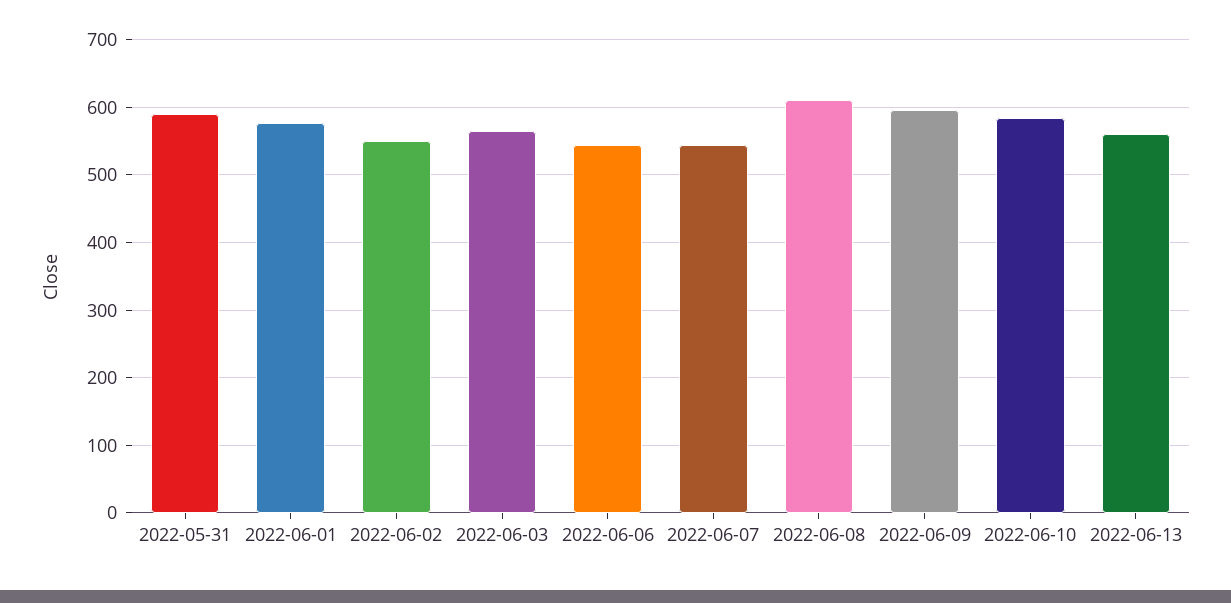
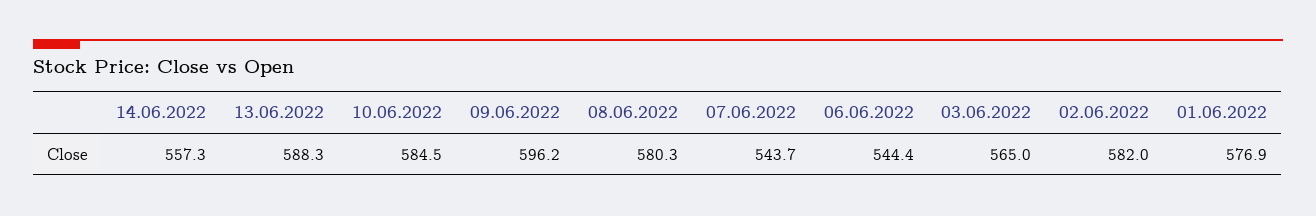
2022-05-31: 590 -> none
2022-06-02: 550 -> 582
2022-06-08: 610 -> 580.3
2022-06-13: 560 -> 588.3
14.06.2022: none -> 557.3

